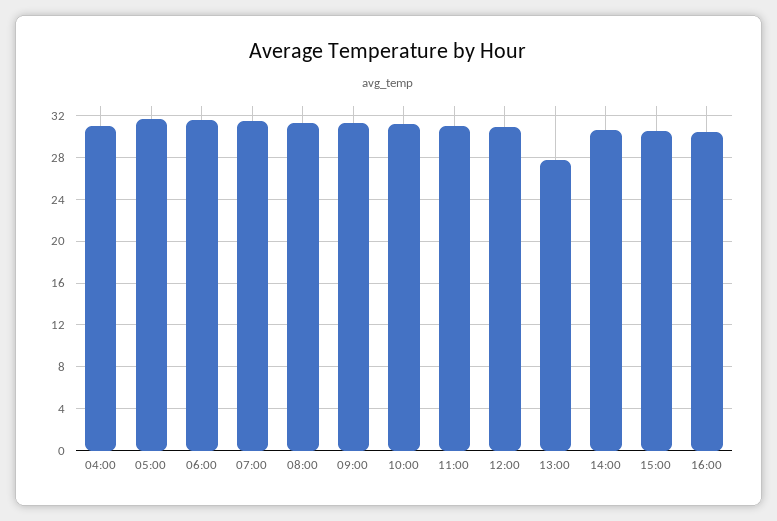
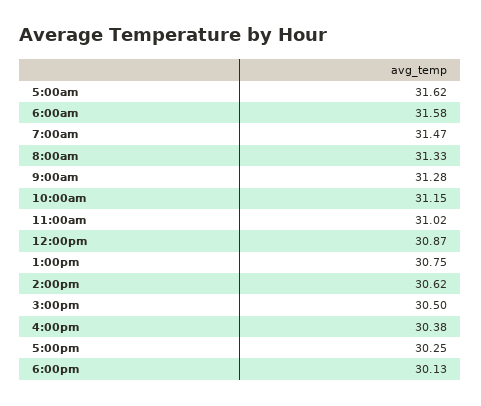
04:00: 31 -> none
13:00: 28 -> 30.75
5:00pm: none -> 30.25
6:00pm: none -> 30.13

